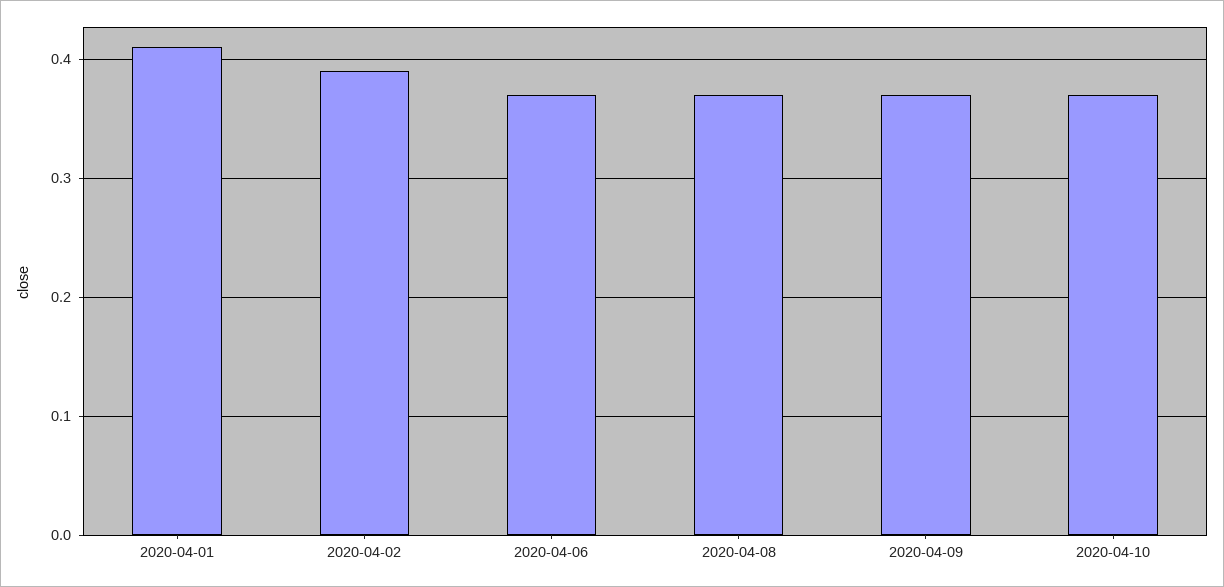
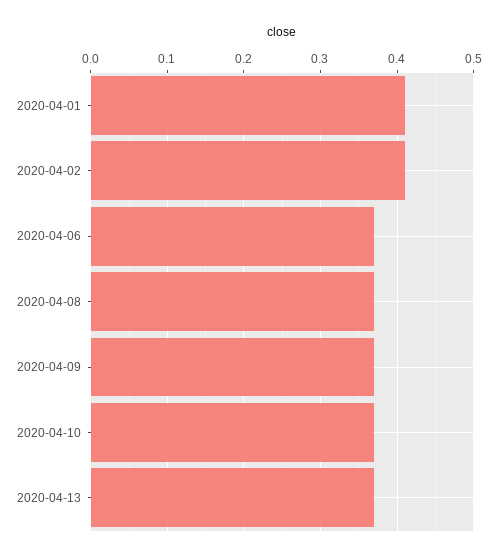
2020-04-02: 0.39 -> 0.41
2020-04-13: none -> 0.37

